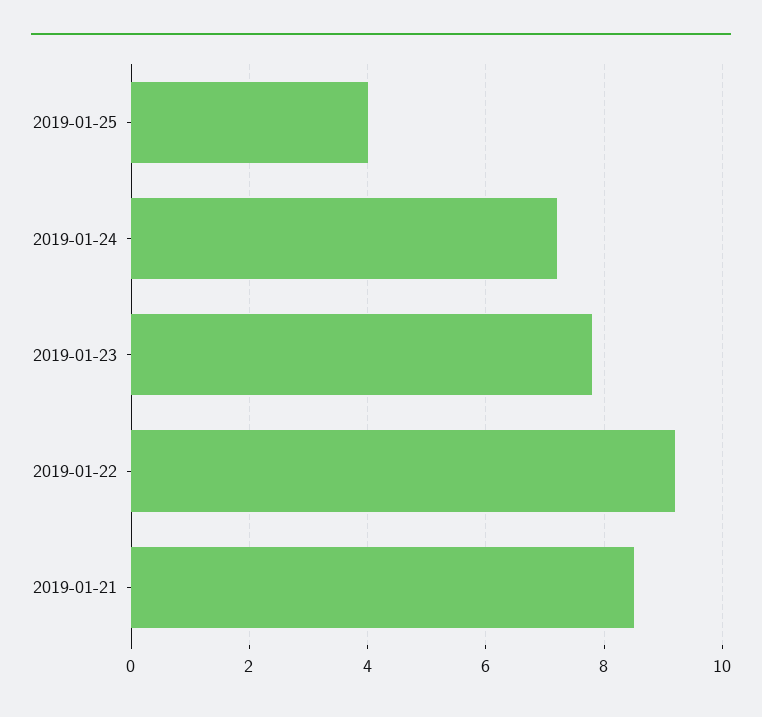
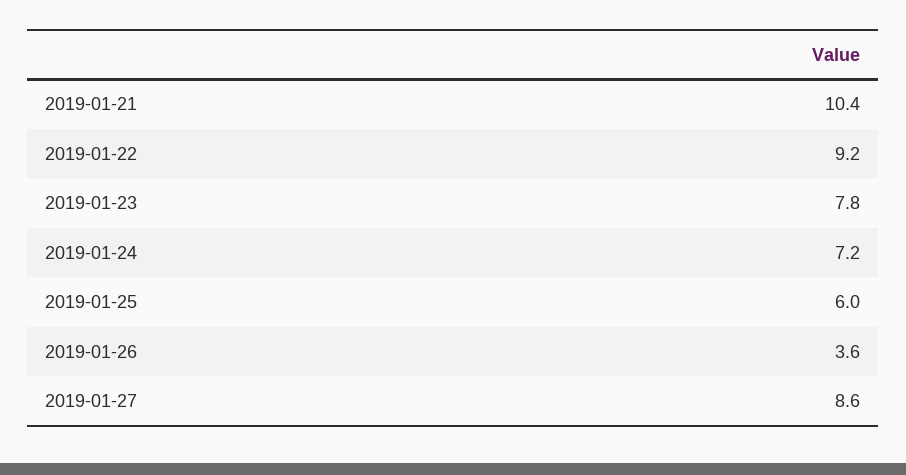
2019-01-25: 4 -> 6
2019-01-21: 8.5 -> 10.4
2019-01-26: none -> 3.6
2019-01-27: none -> 8.6

